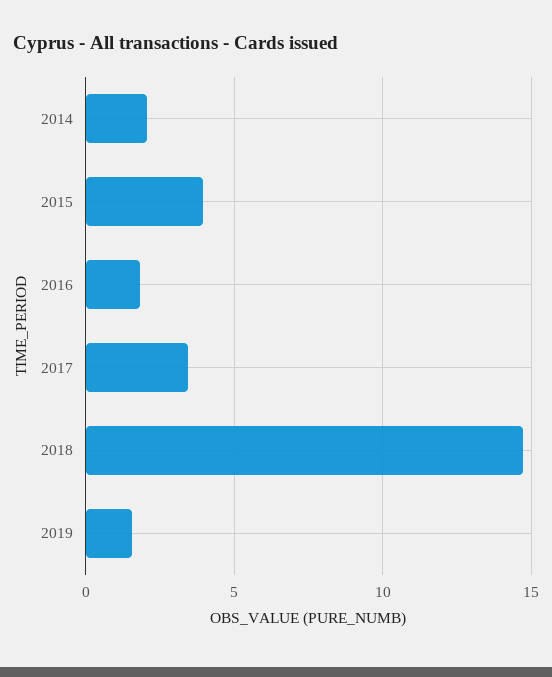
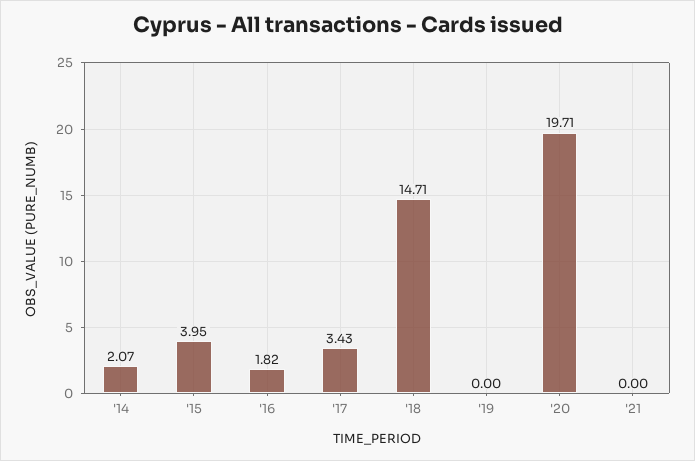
2019: 1.5 -> 0
'20: none -> 19.71
'21: none -> 0

